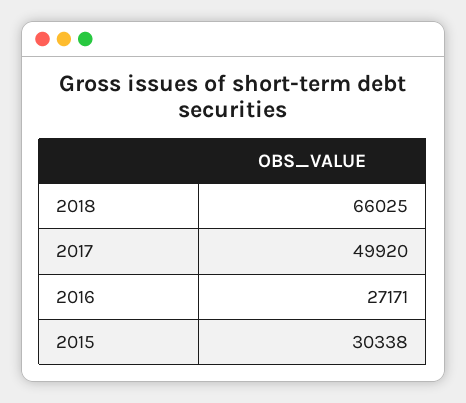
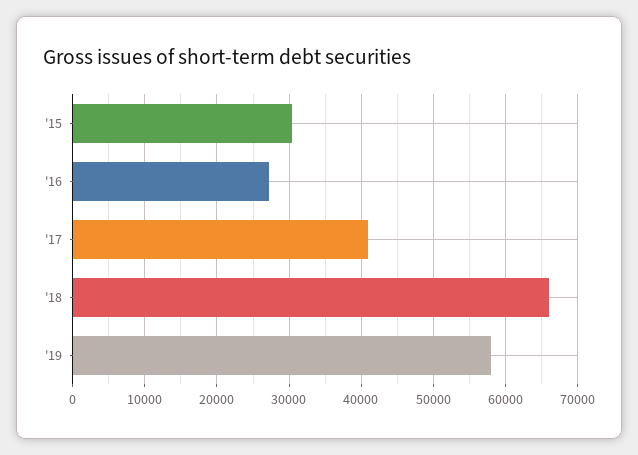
2017: 49920 -> 41000
'19: none -> 58000

